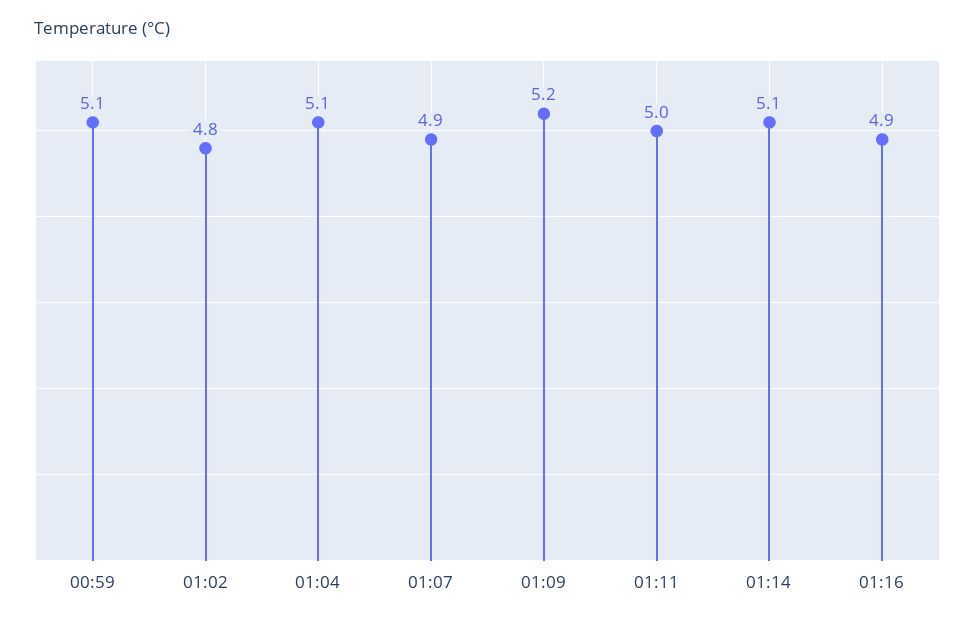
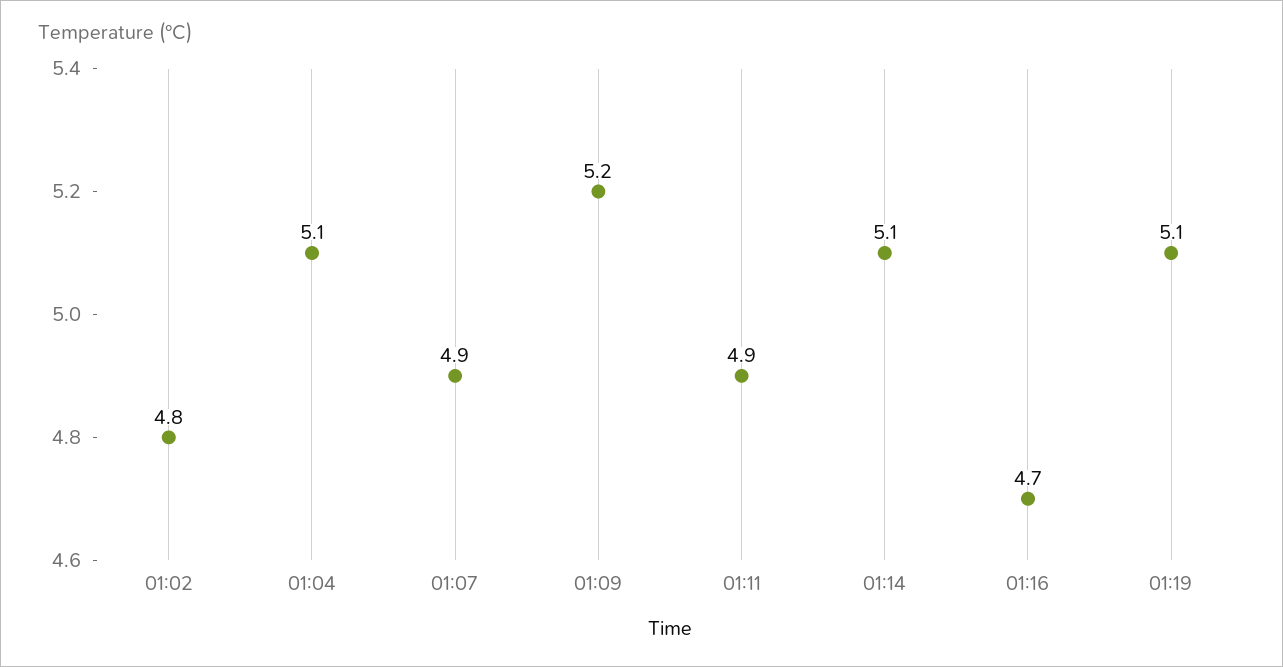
00:59: 5.1 -> none
01:11: 5 -> 4.9
01:16: 4.9 -> 4.7
01:19: none -> 5.1

